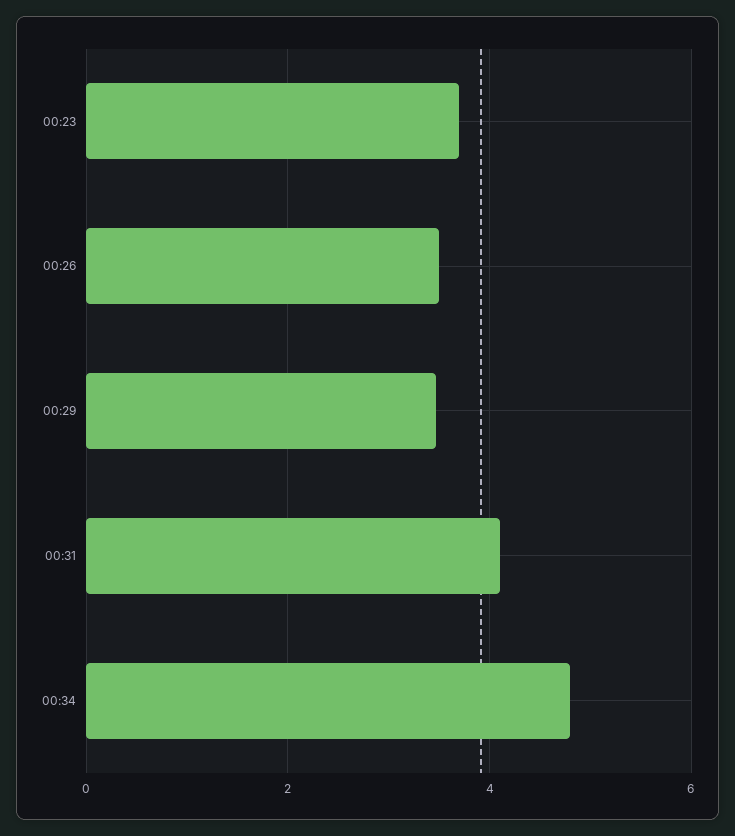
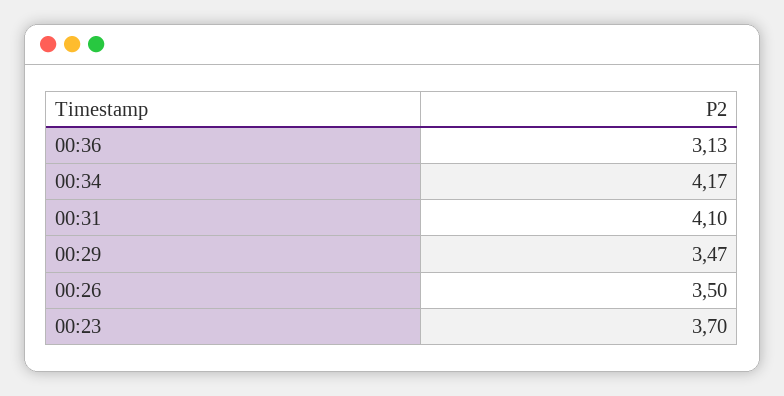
00:34: 4.8 -> 4.17
00:36: none -> 3.13

